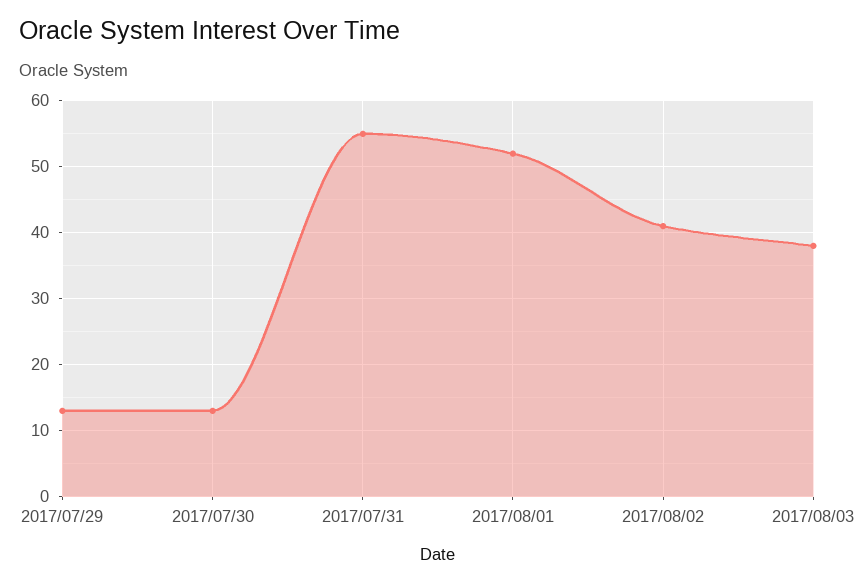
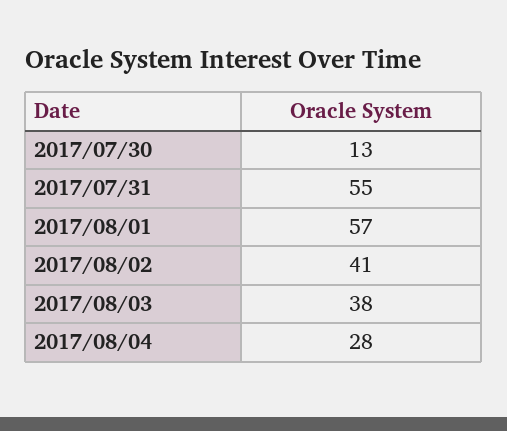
2017/07/29: 13 -> none
2017/08/01: 52 -> 57
2017/08/04: none -> 28

